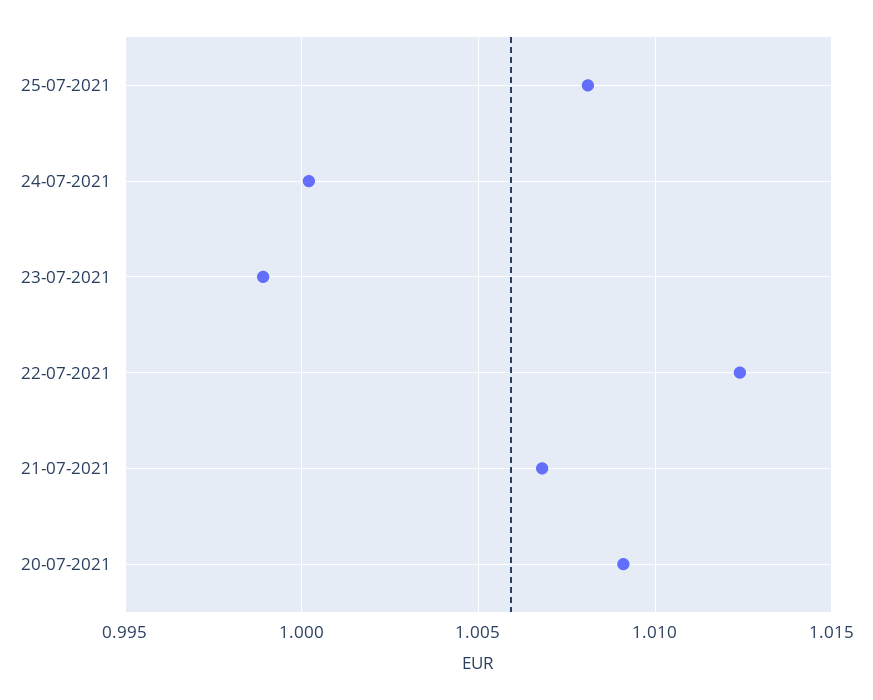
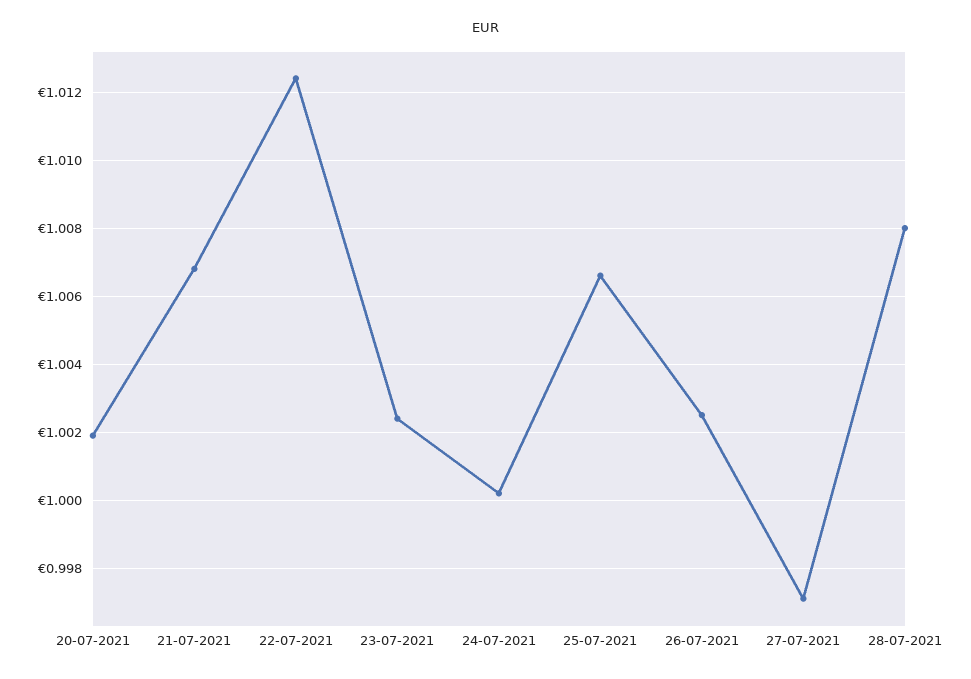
25-07-2021: 1.008 -> 1.0065
23-07-2021: 0.999 -> 1.0025
20-07-2021: 1.009 -> 1.002
26-07-2021: none -> 1.0025
27-07-2021: none -> 0.997
28-07-2021: none -> 1.008

